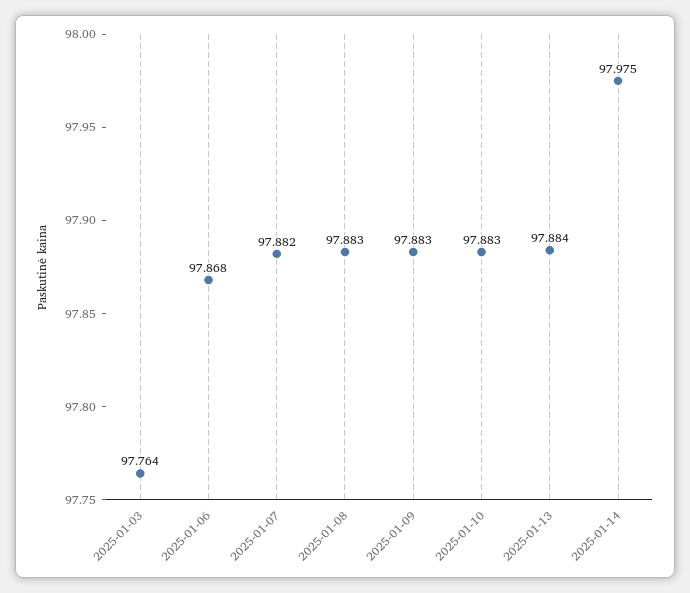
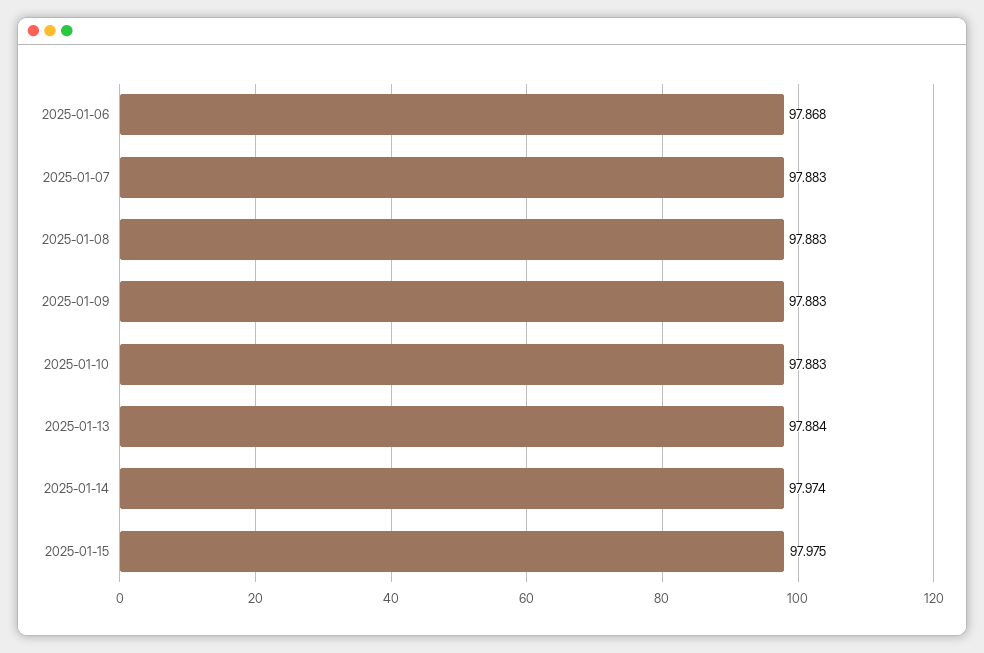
2025-01-03: 97.764 -> none
2025-01-07: 97.882 -> 97.883
2025-01-14: 97.975 -> 97.974
2025-01-15: none -> 97.975

